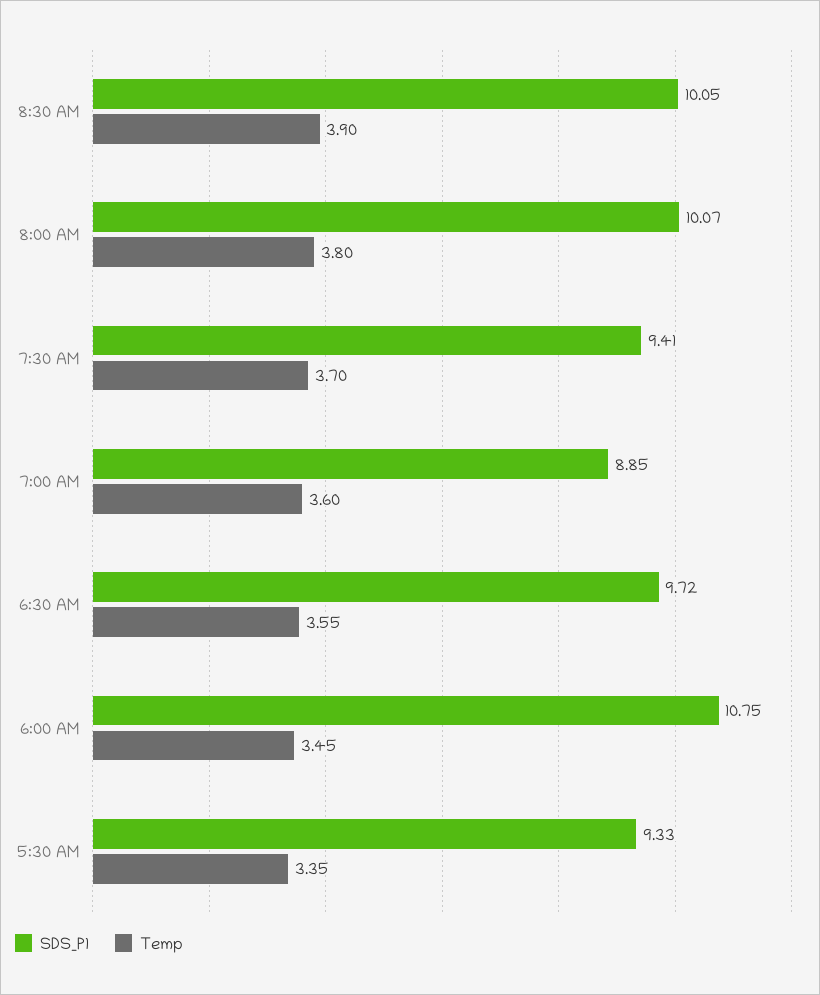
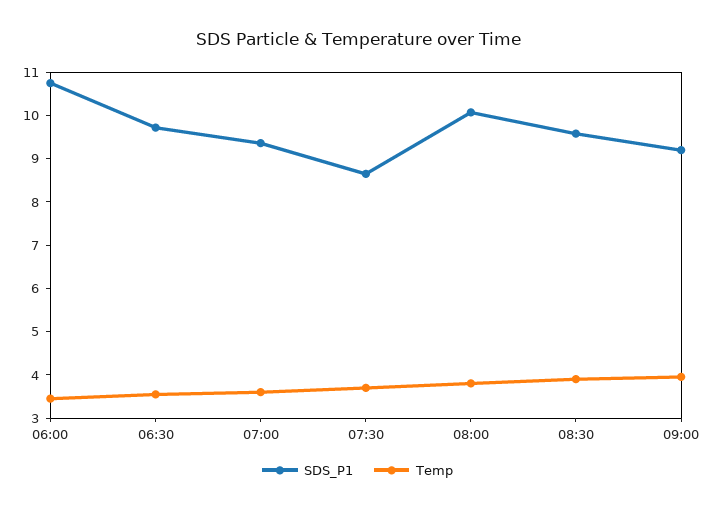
SDS_P1, 8:30 AM: 10.05 -> 9.6
SDS_P1, 7:30 AM: 9.41 -> 8.6
SDS_P1, 7:00 AM: 8.85 -> 9.4
SDS_P1, 5:30 AM: 9.33 -> none
Temp, 5:30 AM: 3.35 -> none
SDS_P1, 09:00: none -> 9.2
Temp, 09:00: none -> 4

